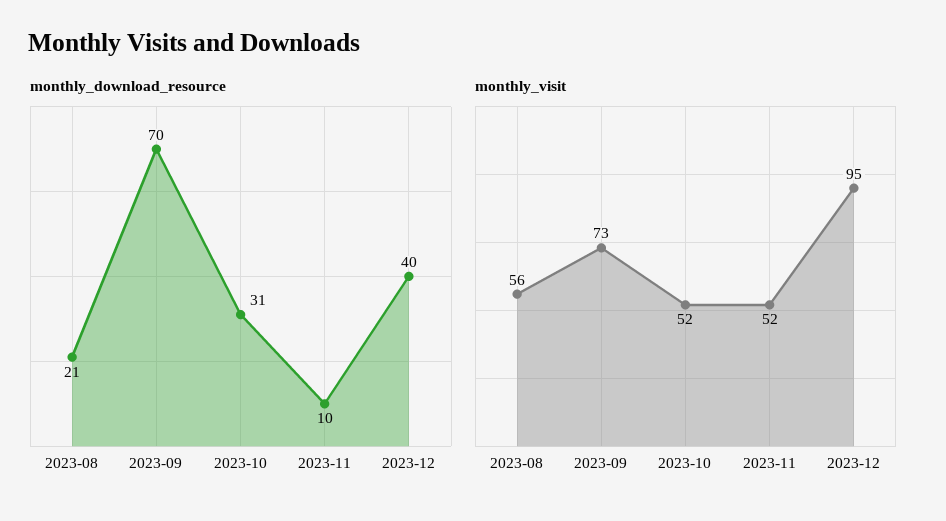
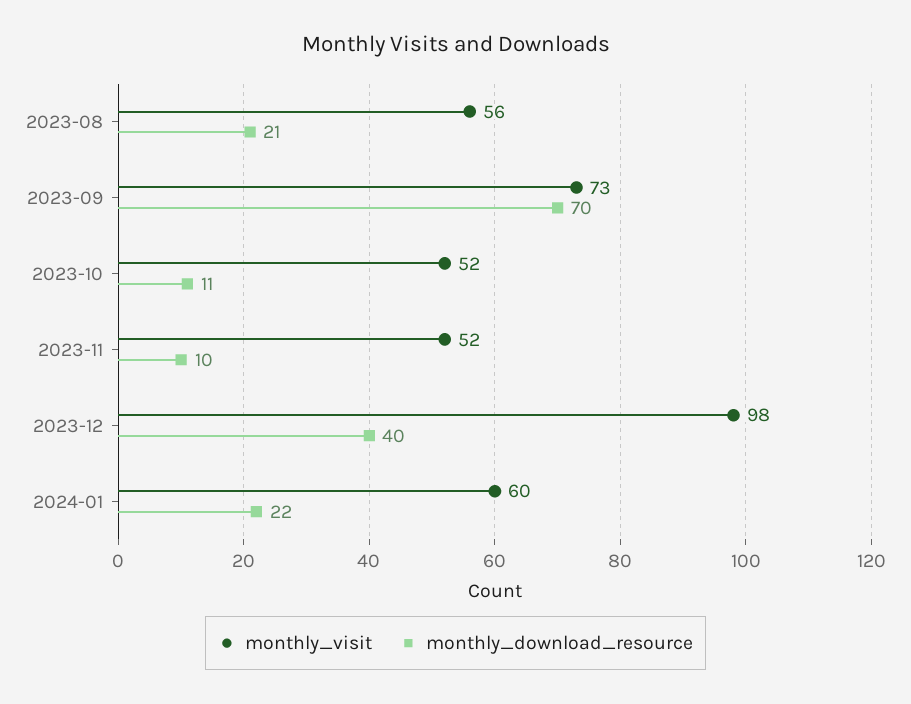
monthly_download_resource, 2023-10: 31 -> 11
monthly_visit, 2023-12: 95 -> 98
monthly_visit, 2024-01: none -> 60
monthly_download_resource, 2024-01: none -> 22

